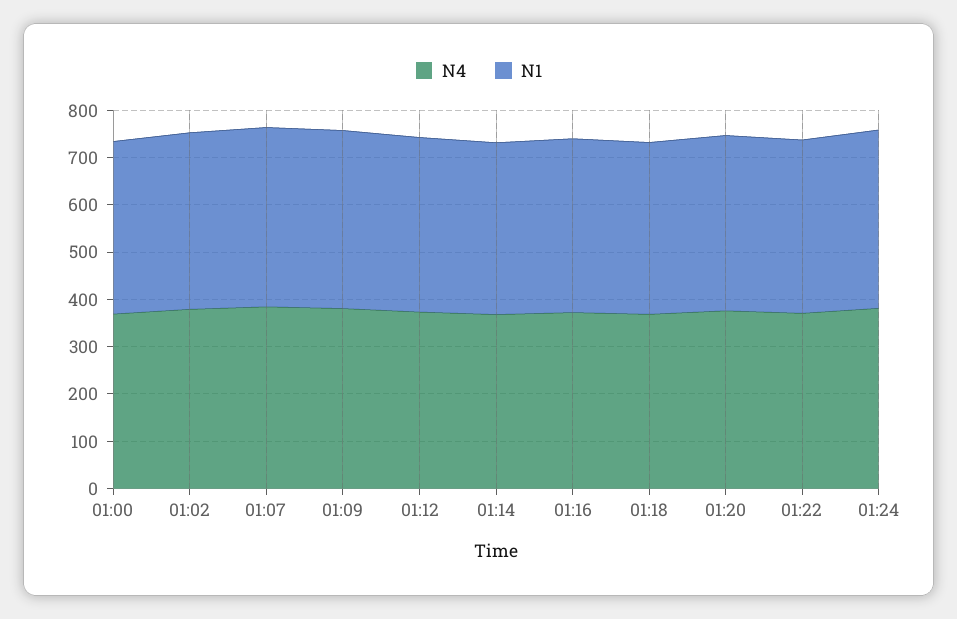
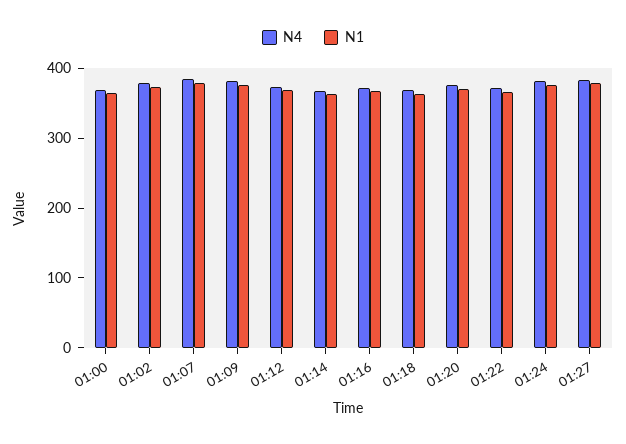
N4, 01:27: none -> 380
N1, 01:27: none -> 380

